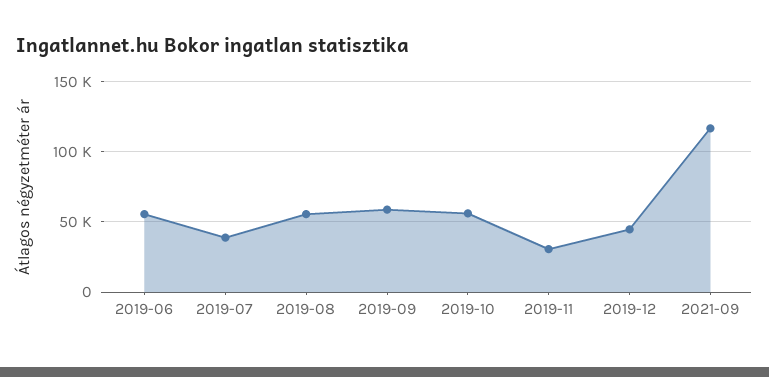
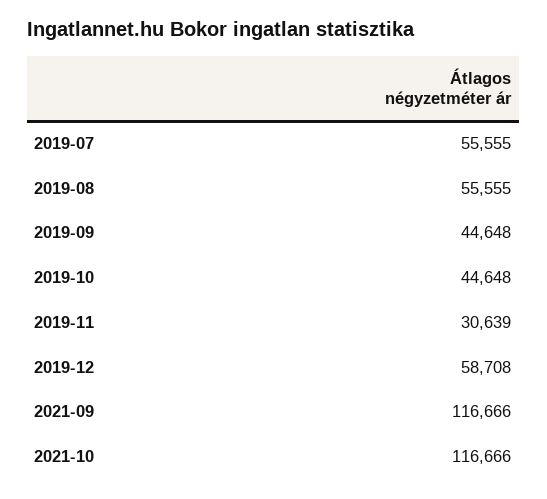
2019-06: 55000 -> none
2019-07: 40000 -> 55555
2019-09: 60000 -> 44648
2019-10: 55000 -> 44648
2019-12: 45000 -> 58708
2021-10: none -> 116666

